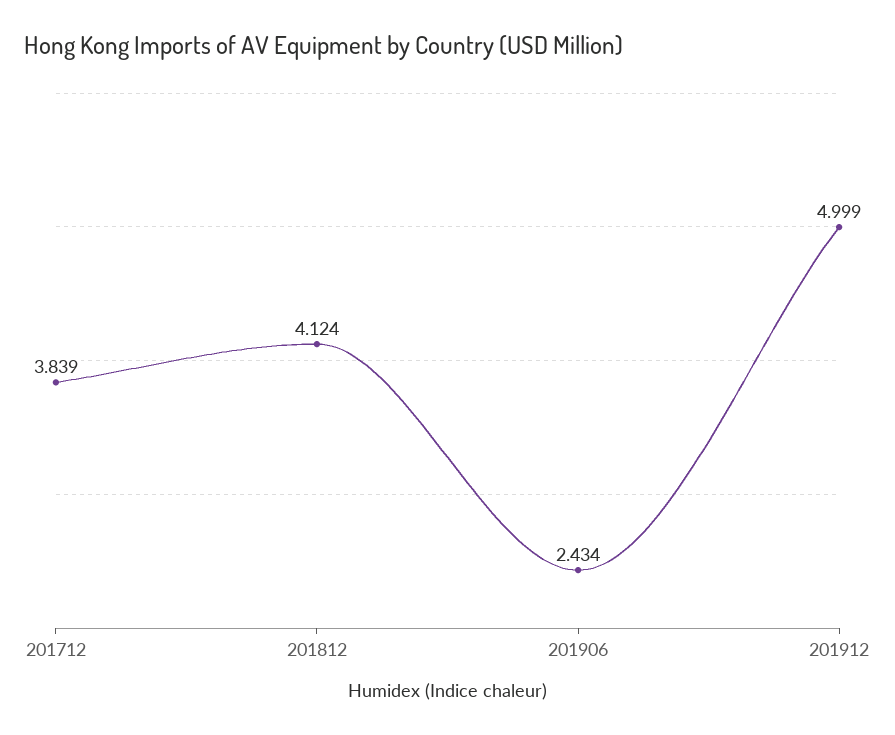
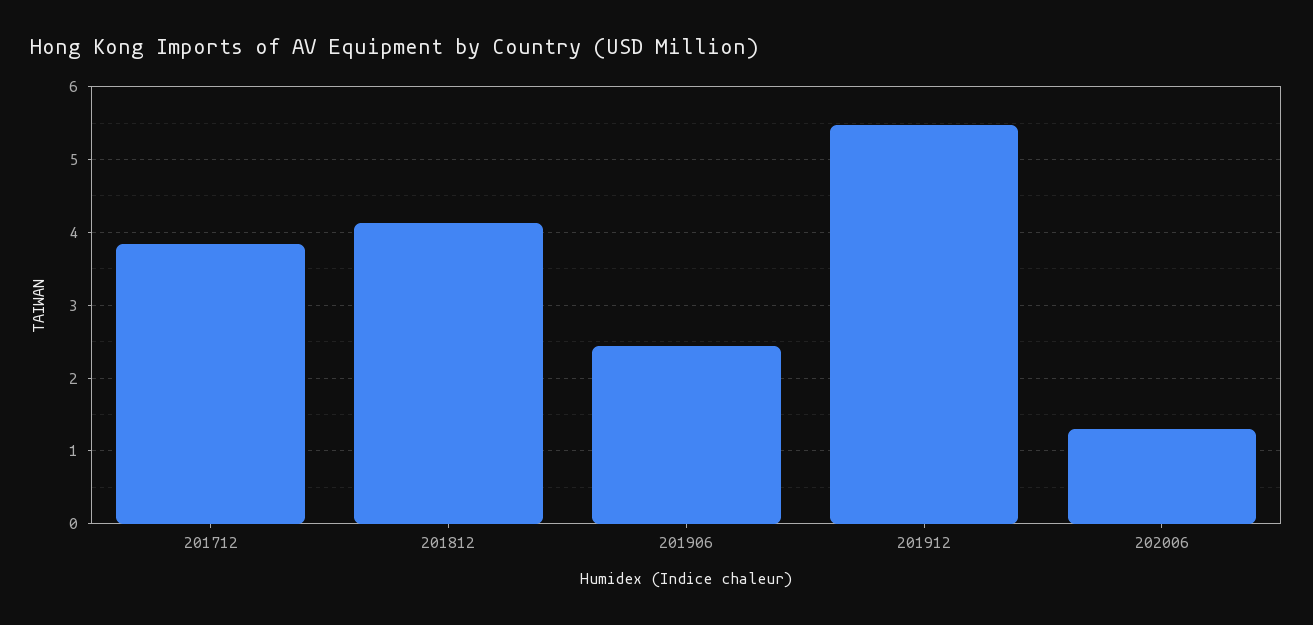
201912: 4.999 -> 5.5
202006: none -> 1.3

